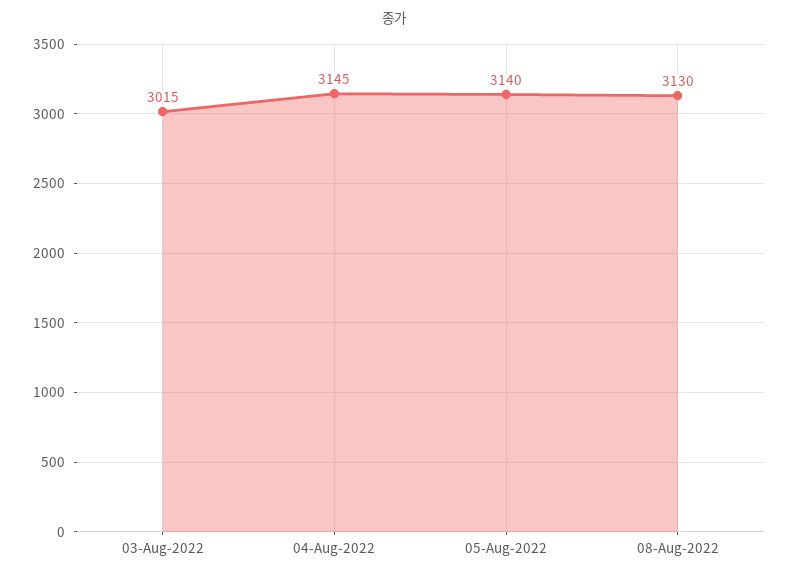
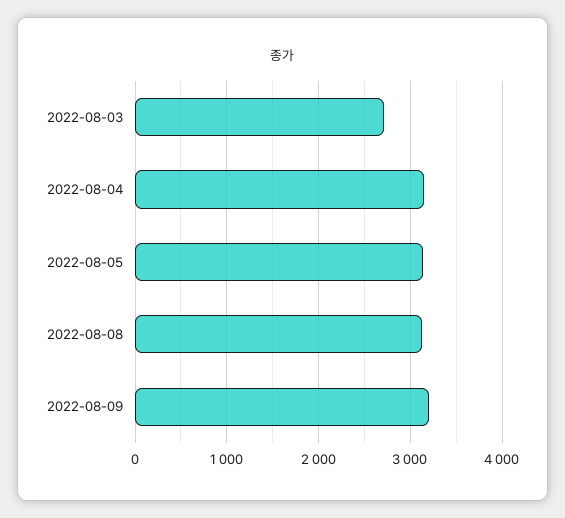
03-Aug-2022: 3015 -> 2700
2022-08-09: none -> 3200

